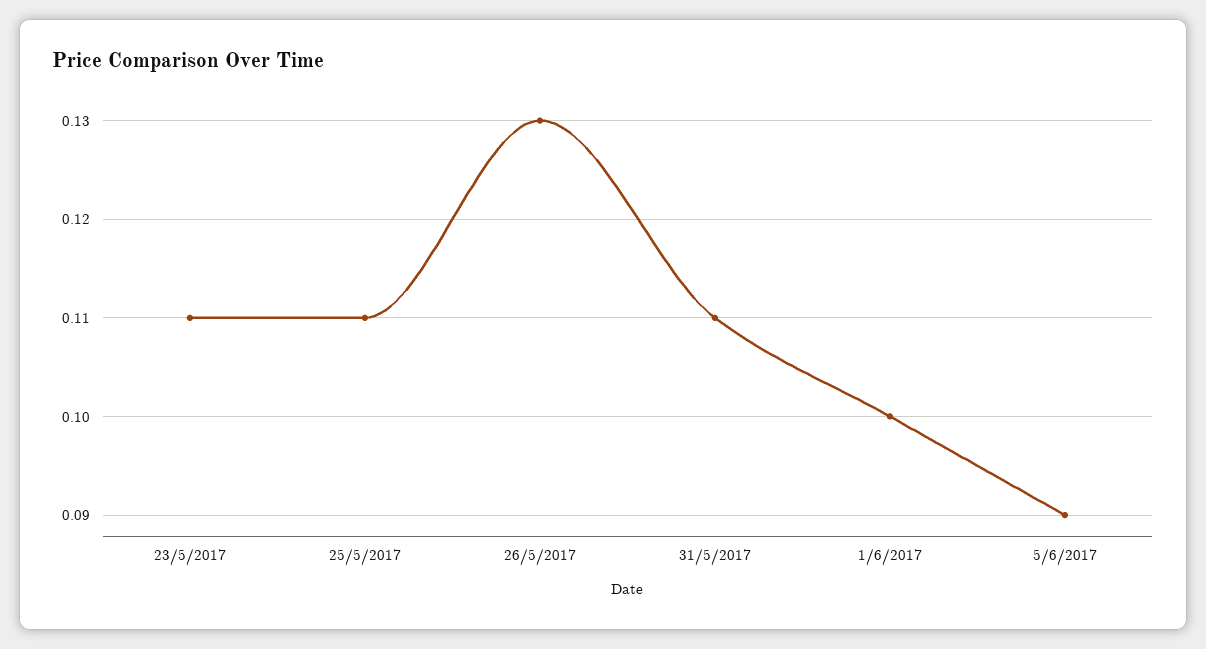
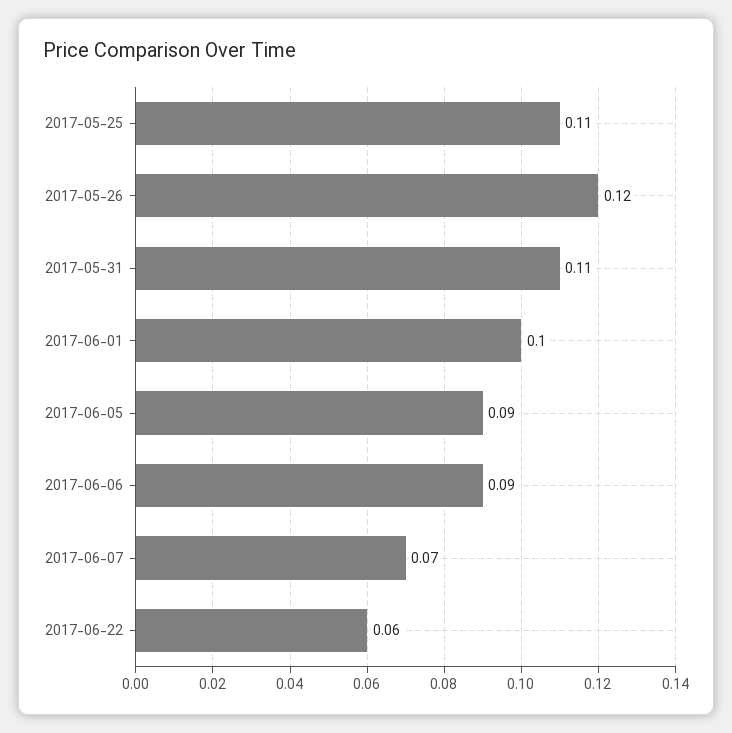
23/5/2017: 0.11 -> none
26/5/2017: 0.13 -> 0.12
2017-06-06: none -> 0.09
2017-06-07: none -> 0.07
2017-06-22: none -> 0.06

